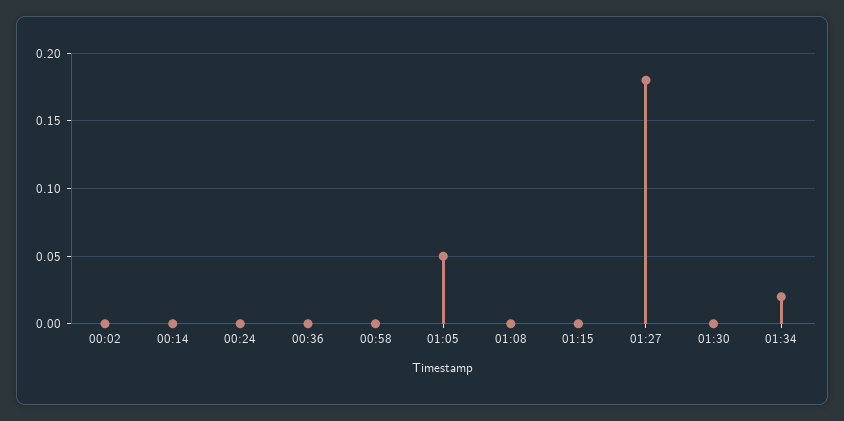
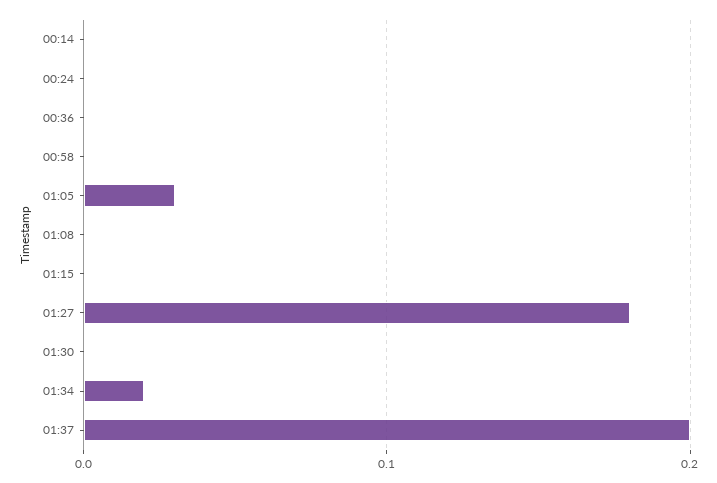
00:02: 0 -> none
01:05: 0.05 -> 0.03
01:37: none -> 0.2

